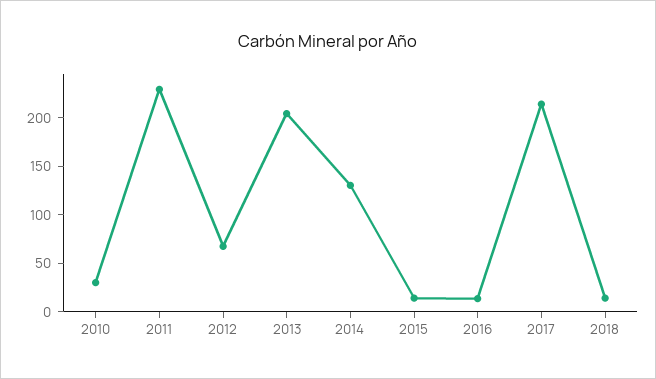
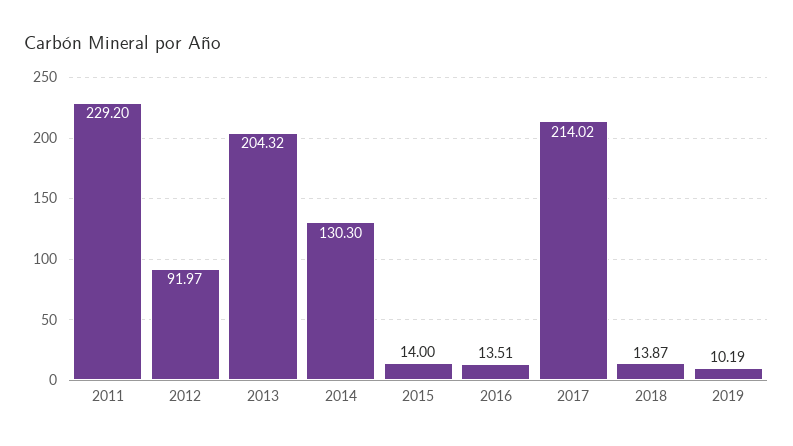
2010: 30 -> none
2012: 70 -> 91.97
2019: none -> 10.19

